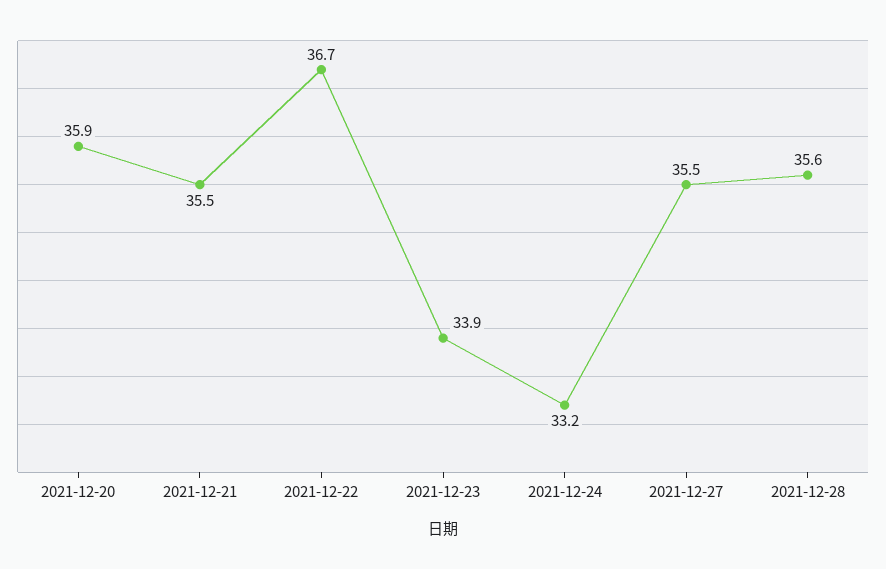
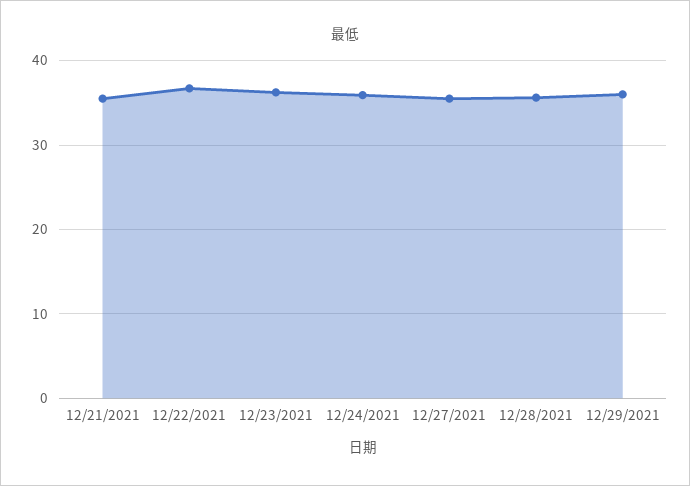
2021-12-20: 35.9 -> none
2021-12-23: 33.9 -> 36
2021-12-24: 33.2 -> 36
12/29/2021: none -> 36

